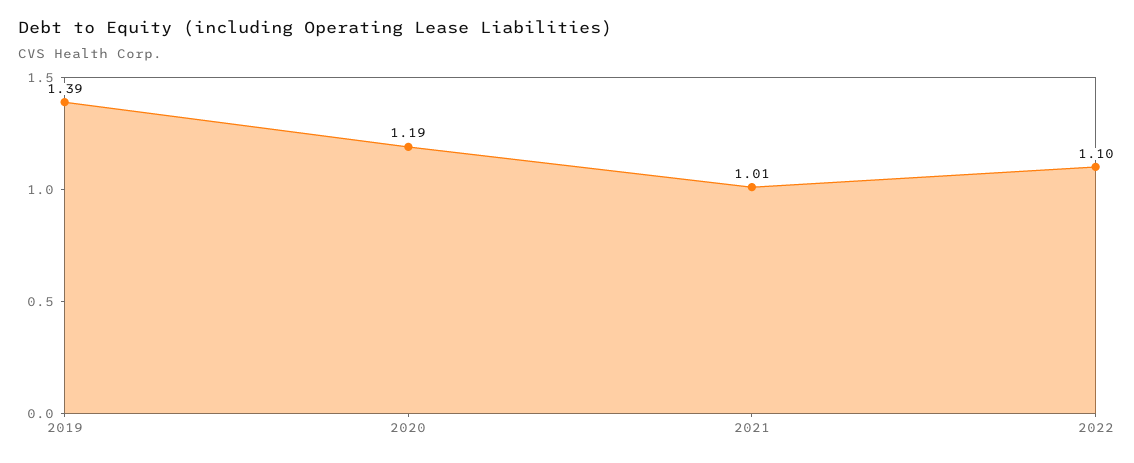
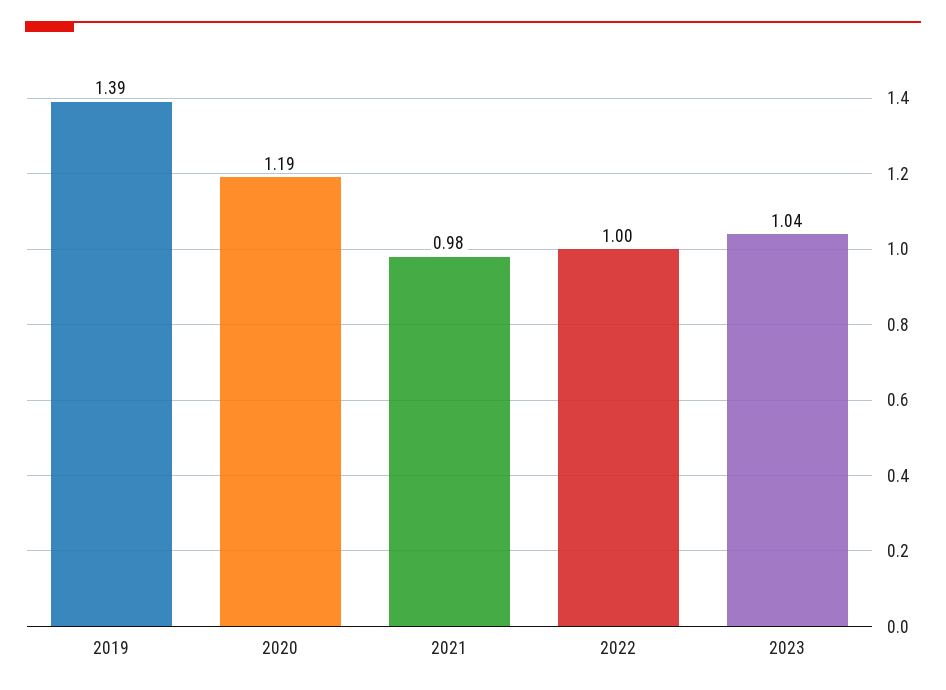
2021: 1.01 -> 0.98
2022: 1.1 -> 1
2023: none -> 1.04

